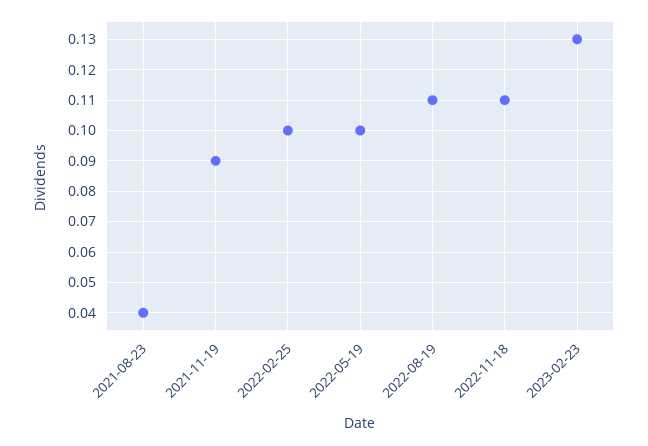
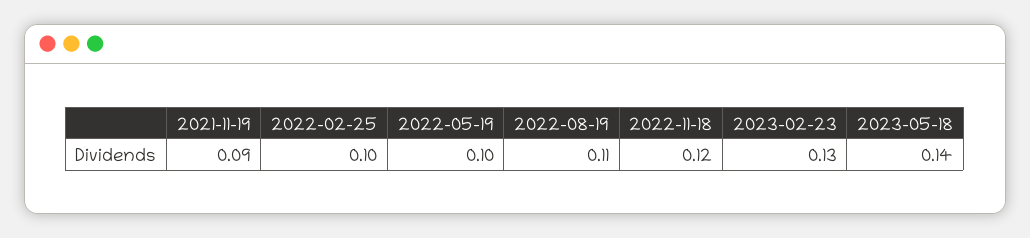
2021-08-23: 0.04 -> none
2022-11-18: 0.11 -> 0.12
2023-05-18: none -> 0.14

